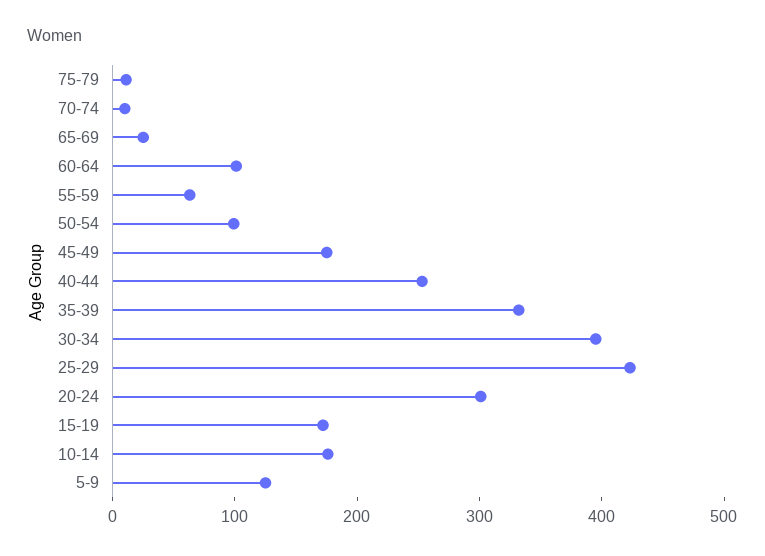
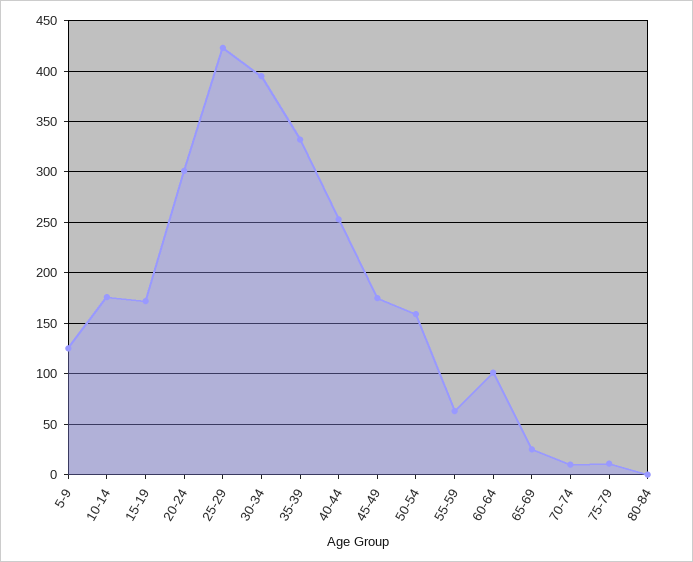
50-54: 100 -> 160
80-84: none -> 0

